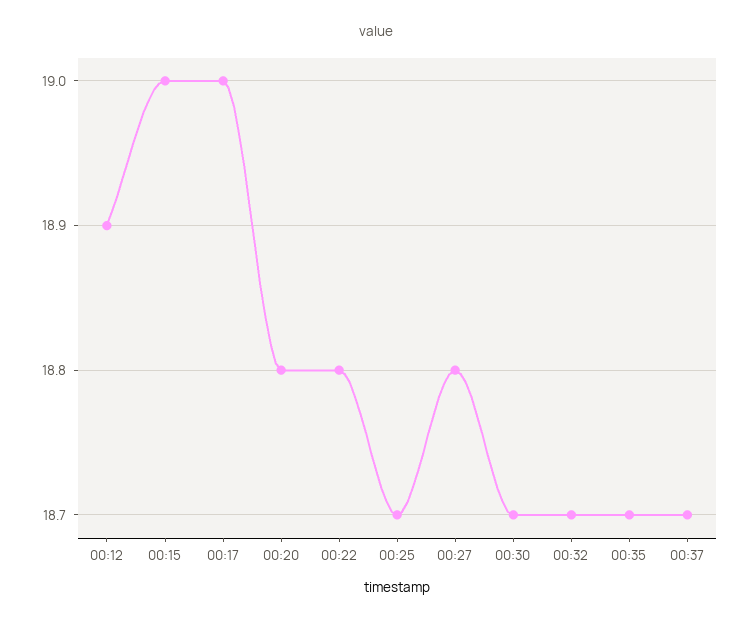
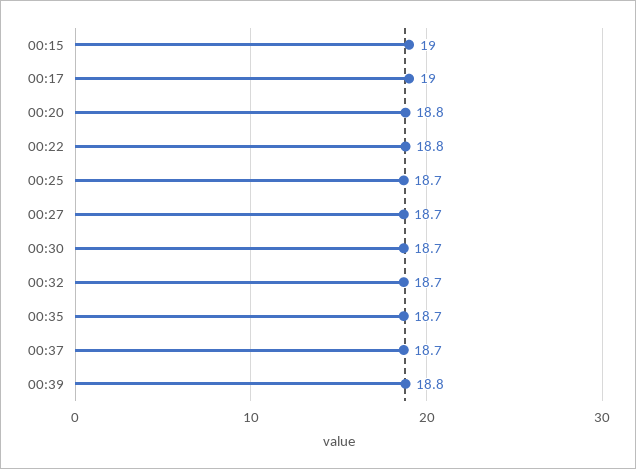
00:12: 18.9 -> none
00:27: 18.8 -> 18.7
00:39: none -> 18.8

